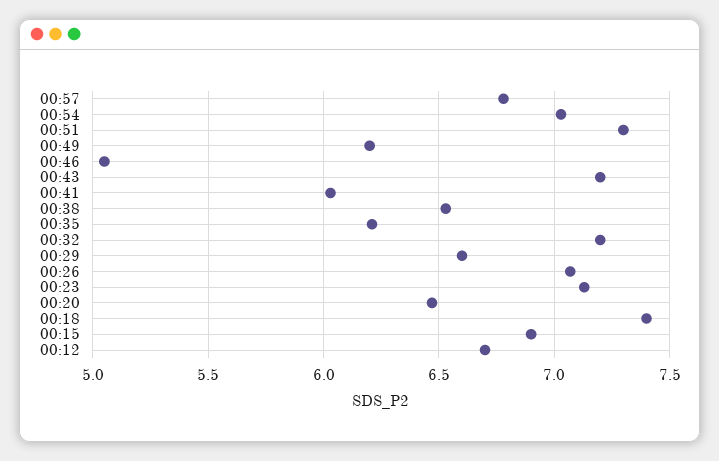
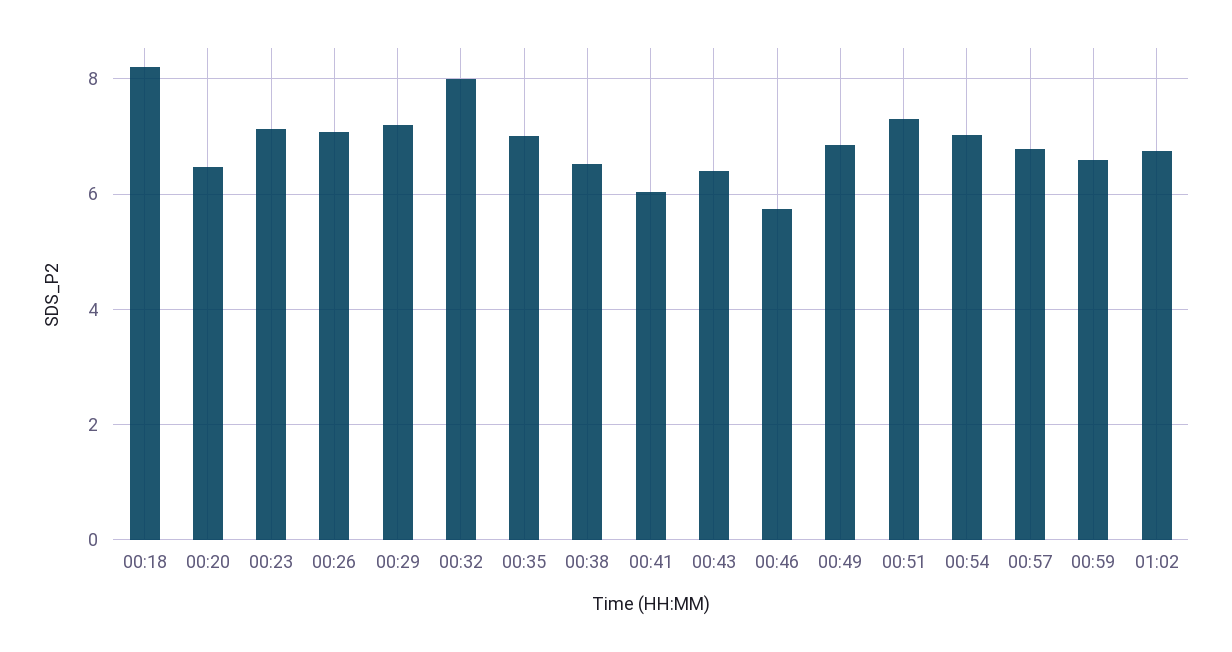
00:49: 6.2 -> 6.8
00:46: 5.05 -> 5.8
00:43: 7.2 -> 6.4
00:35: 6.2 -> 7
00:32: 7.2 -> 8
00:29: 6.6 -> 7.2
00:18: 7.4 -> 8.2
00:15: 6.9 -> none
00:12: 6.7 -> none
00:59: none -> 6.6
01:02: none -> 6.8

